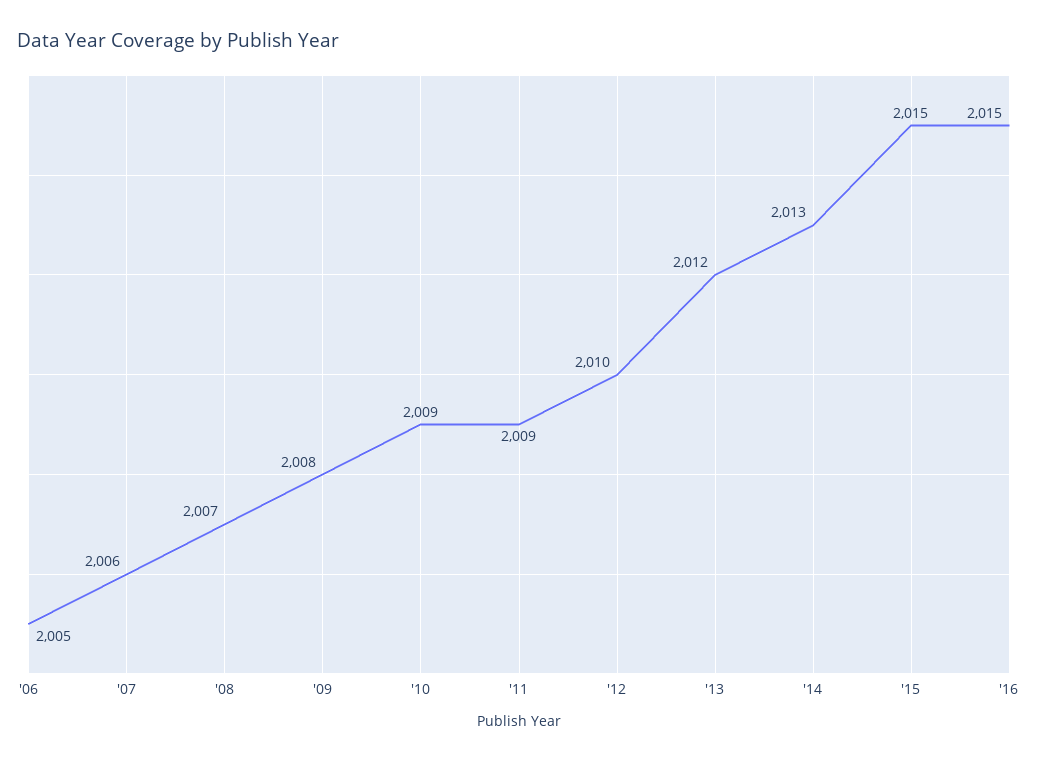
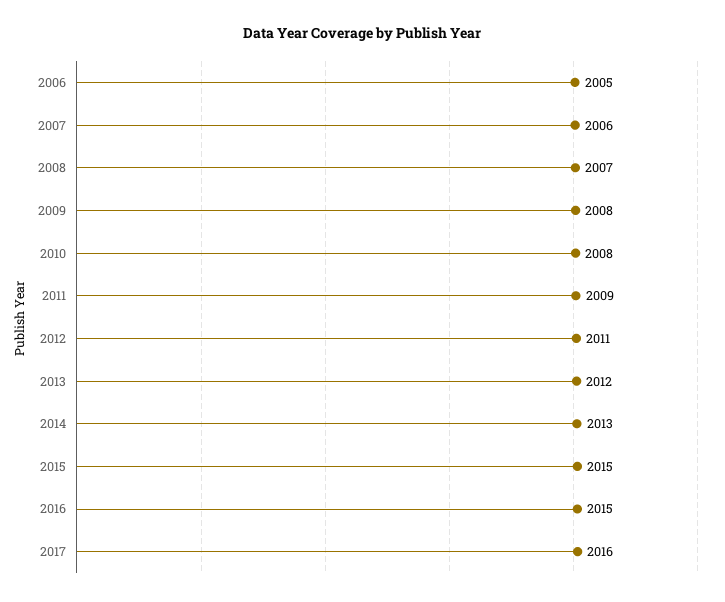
'10: 2009 -> 2008
'12: 2010 -> 2011
2017: none -> 2016

